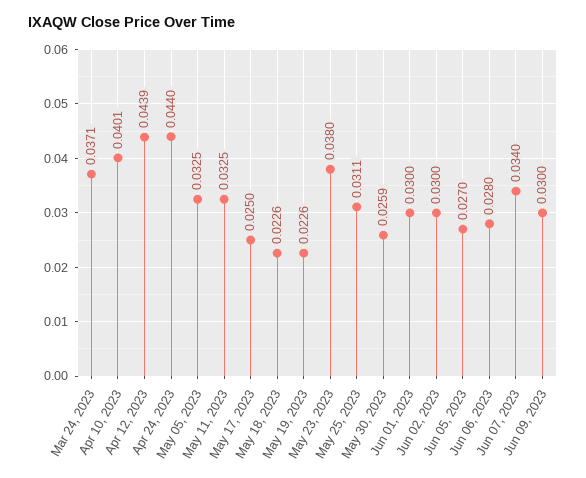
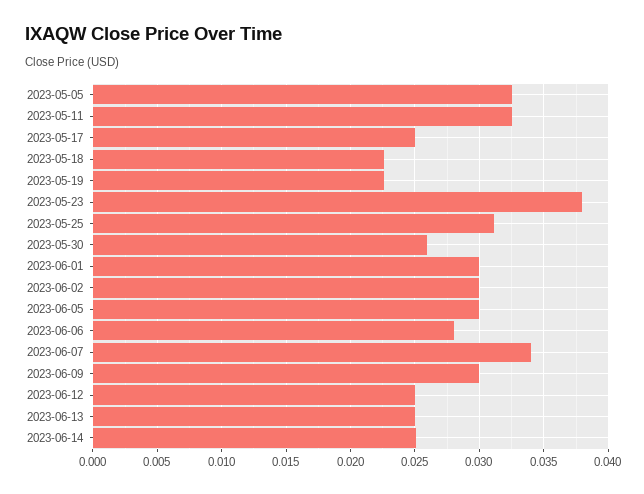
Mar 24, 2023: 0.0371 -> none
Apr 10, 2023: 0.0401 -> none
Apr 12, 2023: 0.0439 -> none
Apr 24, 2023: 0.044 -> none
Jun 05, 2023: 0.027 -> 0.03
2023-06-12: none -> 0.025
2023-06-13: none -> 0.025
2023-06-14: none -> 0.025

